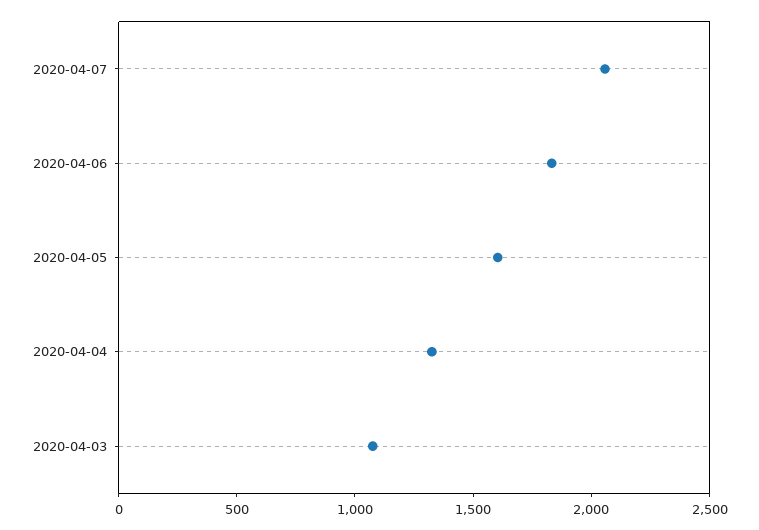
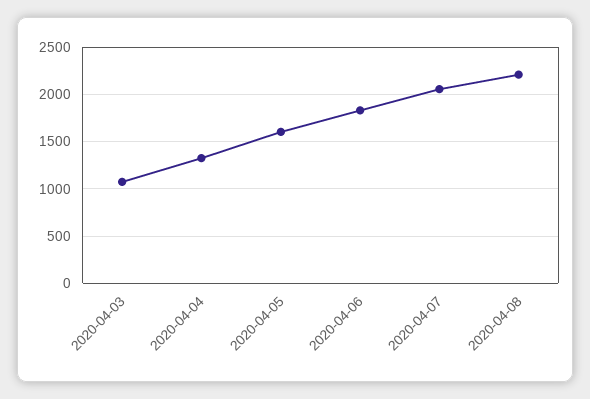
2020-04-08: none -> 2200

